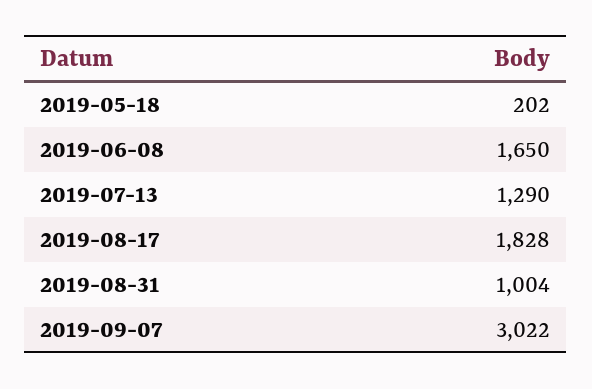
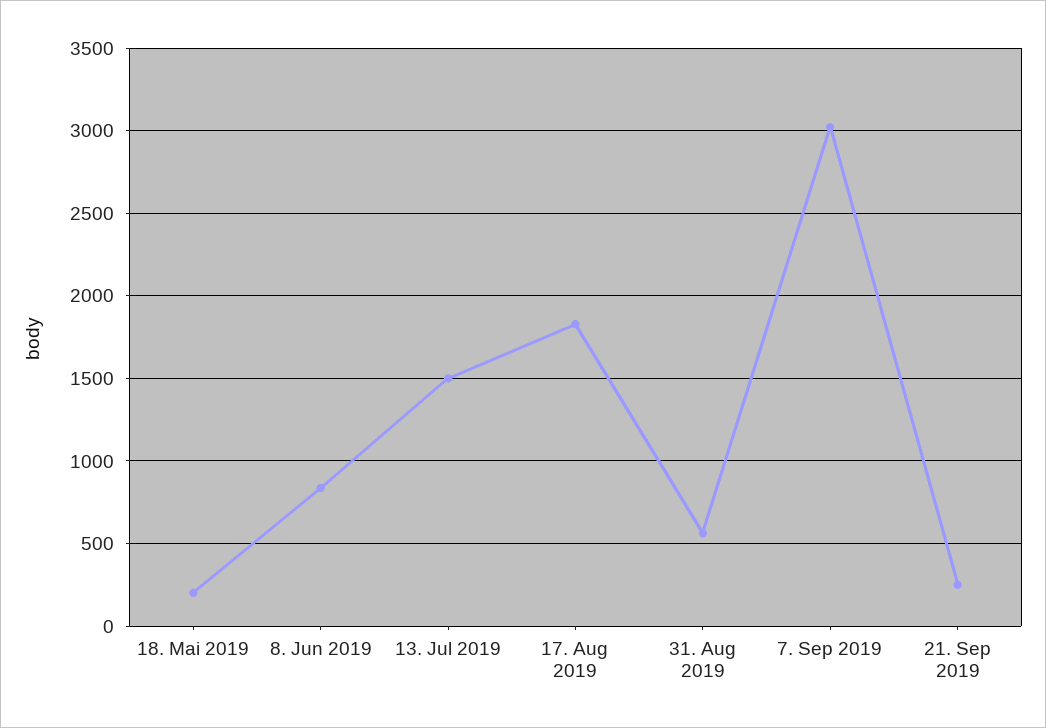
2019-06-08: 1650 -> 850
2019-07-13: 1290 -> 1500
2019-08-31: 1004 -> 550
21. Sep 2019: none -> 250

